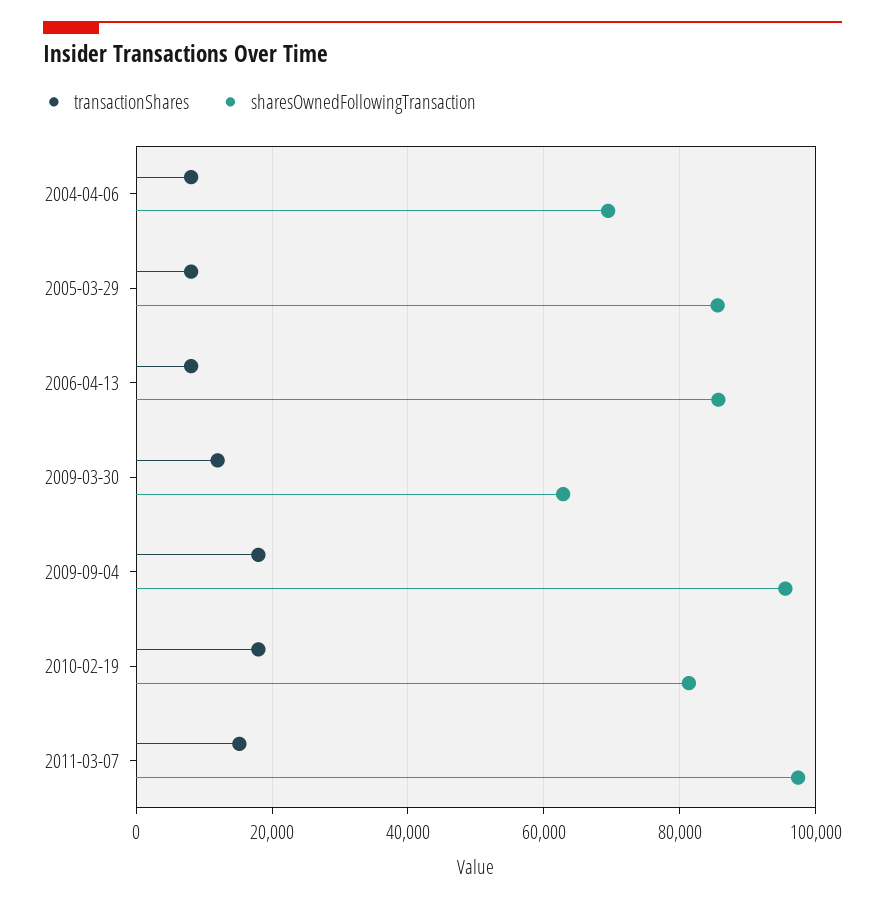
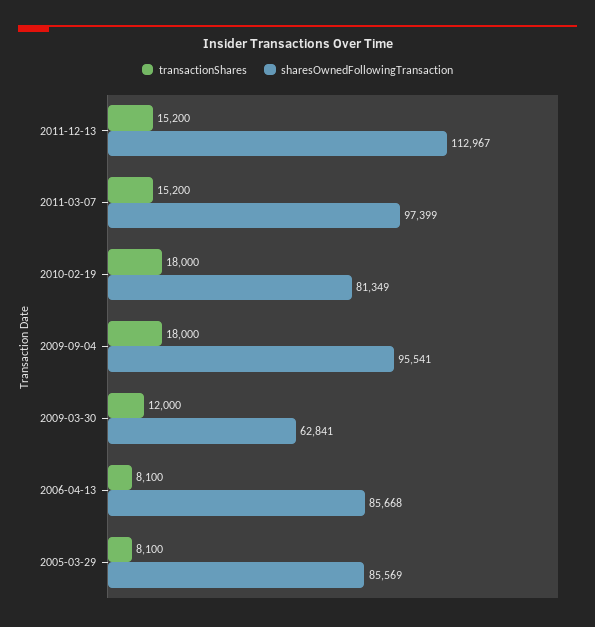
transactionShares, 2004-04-06: 8000 -> none
sharesOwnedFollowingTransaction, 2004-04-06: 70000 -> none
transactionShares, 2011-12-13: none -> 15200
sharesOwnedFollowingTransaction, 2011-12-13: none -> 112967

